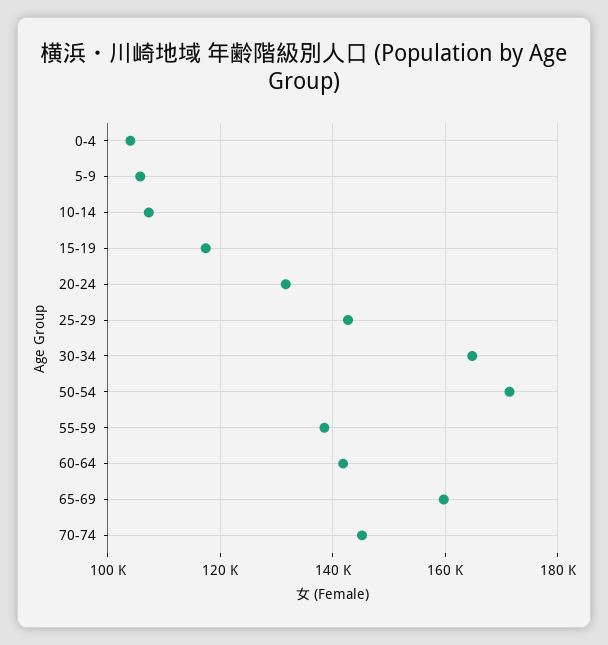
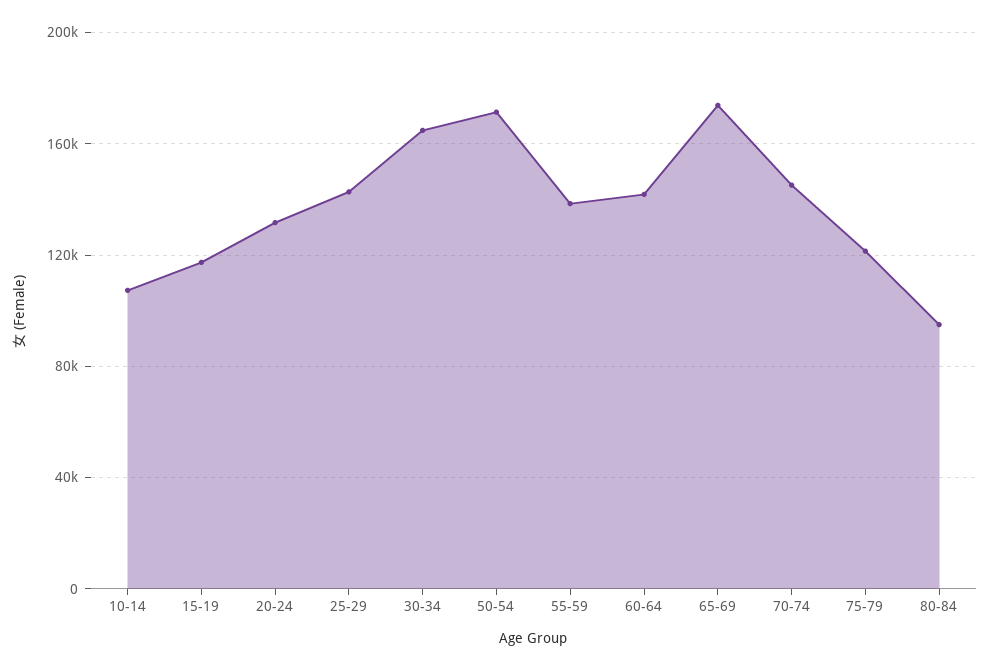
0-4: 104000 -> none
5-9: 106000 -> none
65-69: 160000 -> 175000
75-79: none -> 120000
80-84: none -> 95000

